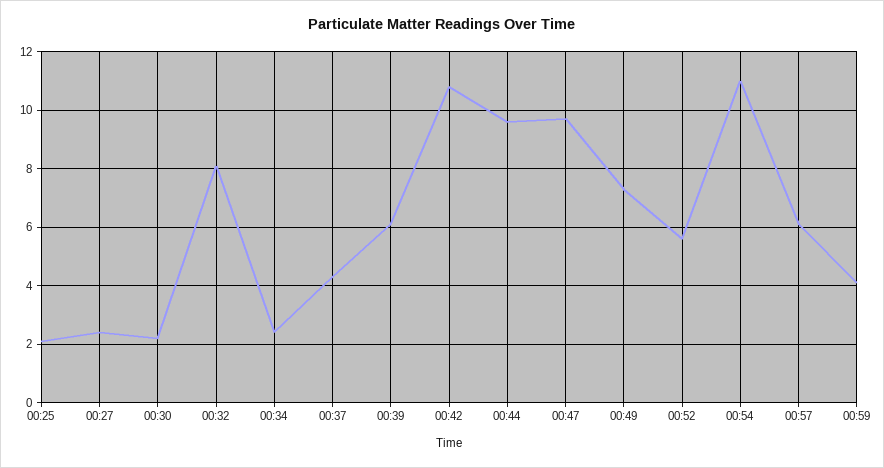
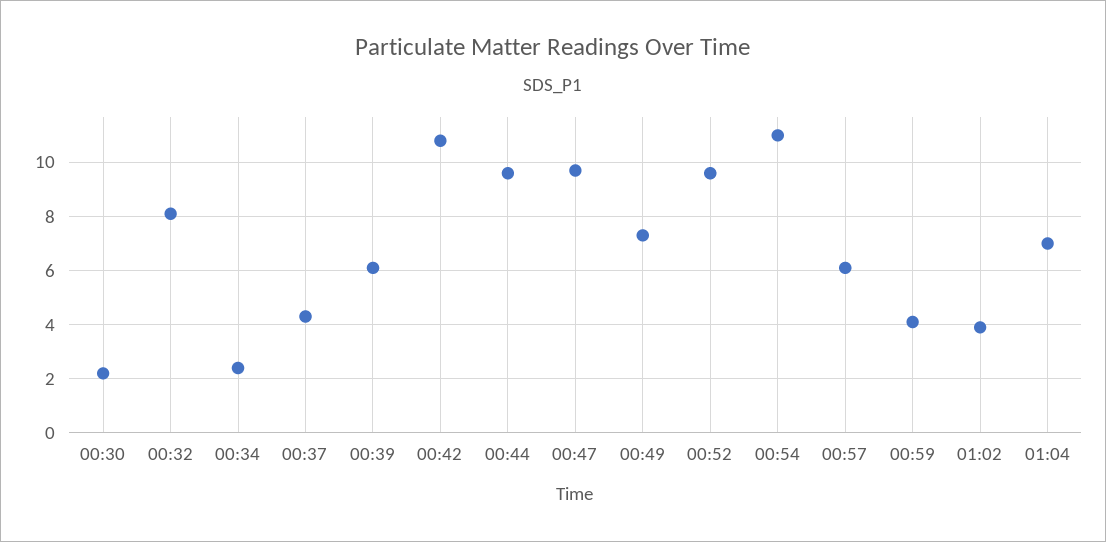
00:25: 2 -> none
00:27: 2.5 -> none
00:52: 5.5 -> 9.5
01:02: none -> 4
01:04: none -> 7

